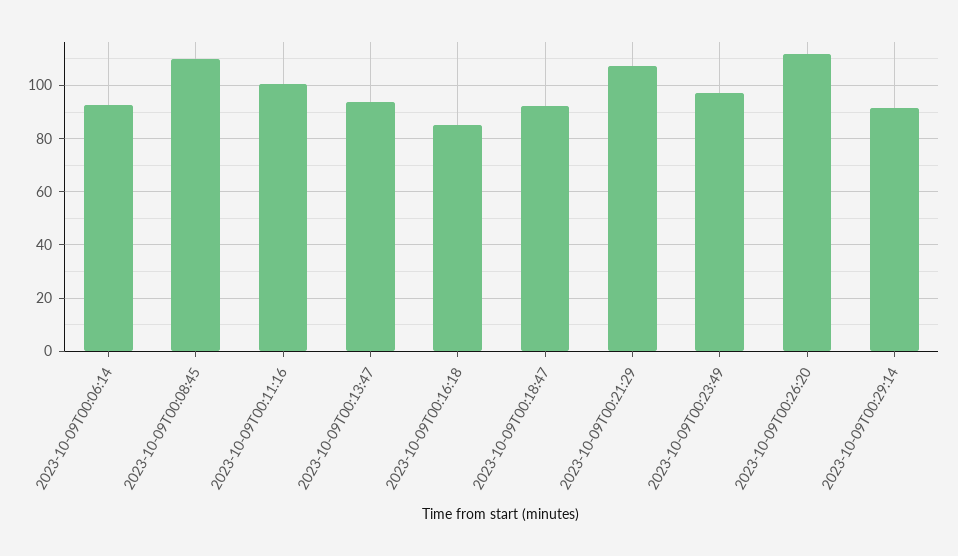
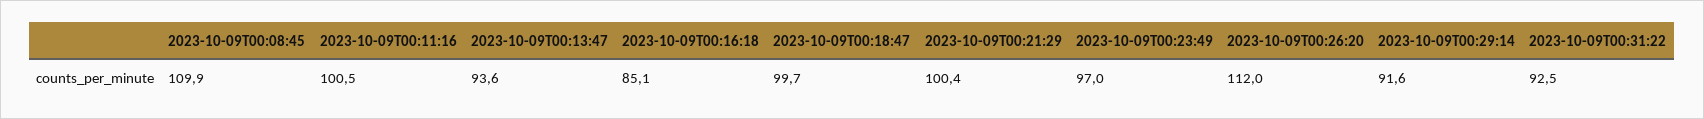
2023-10-09T00:06:14: 92.5 -> none
2023-10-09T00:18:47: 92.5 -> 99.7
2023-10-09T00:21:29: 107.5 -> 100.4
2023-10-09T00:31:22: none -> 92.5

